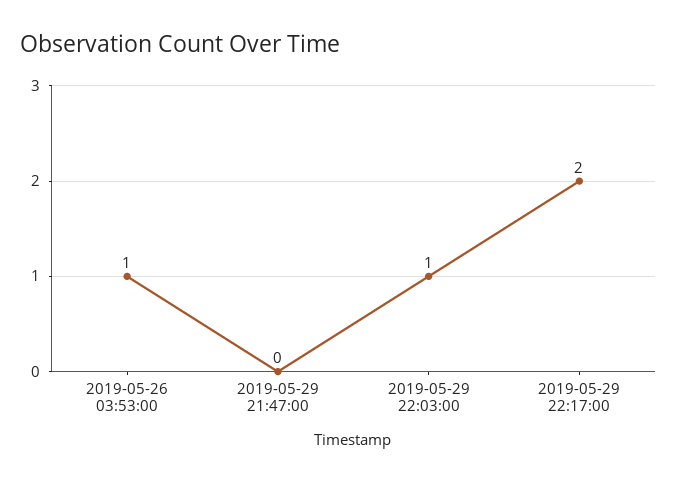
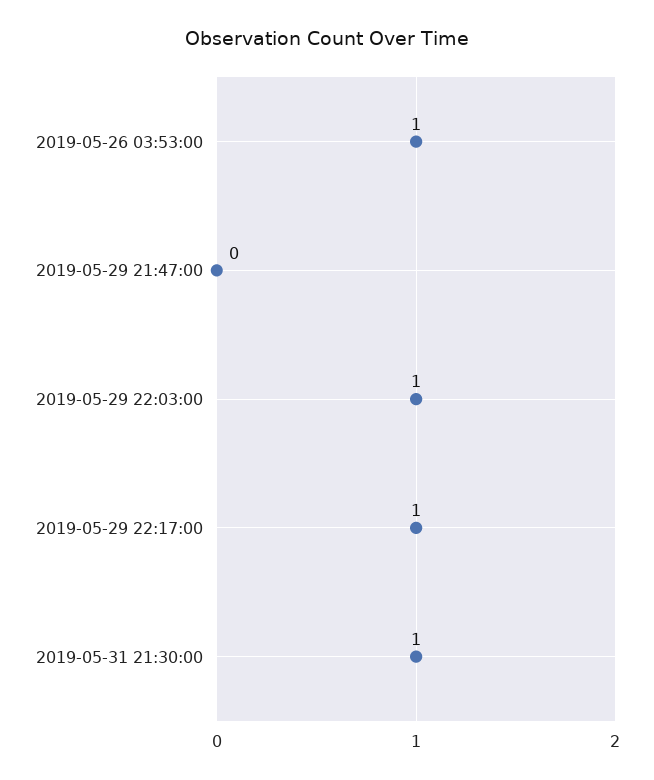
2019-05-29 22:17:00: 2 -> 1
2019-05-31 21:30:00: none -> 1

